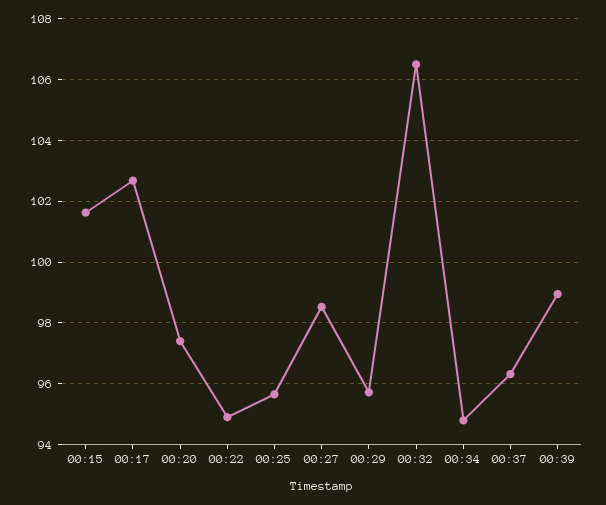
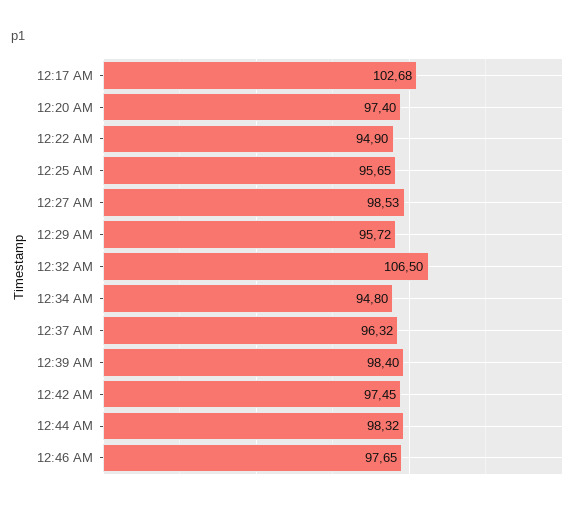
00:15: 101.6 -> none
00:39: 99 -> 98.4
12:42 AM: none -> 97.45
12:44 AM: none -> 98.32
12:46 AM: none -> 97.65

